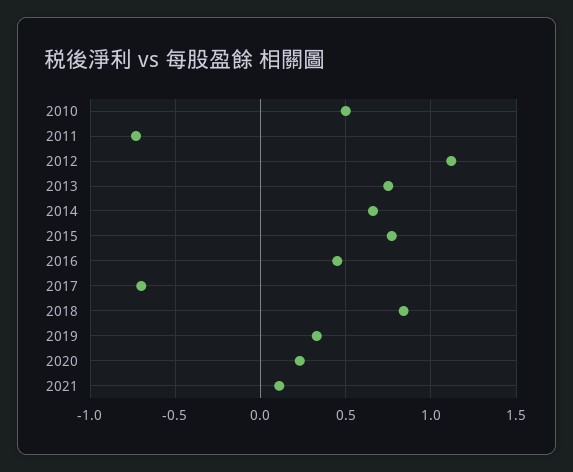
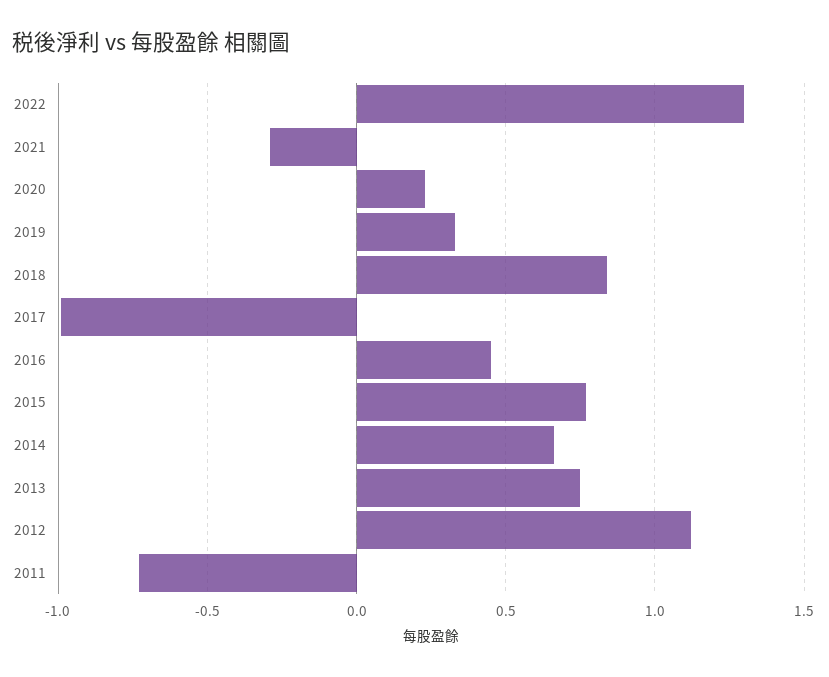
2010: 0.5 -> none
2017: -0.7 -> -1
2021: 0.1 -> -0.3
2022: none -> 1.3

